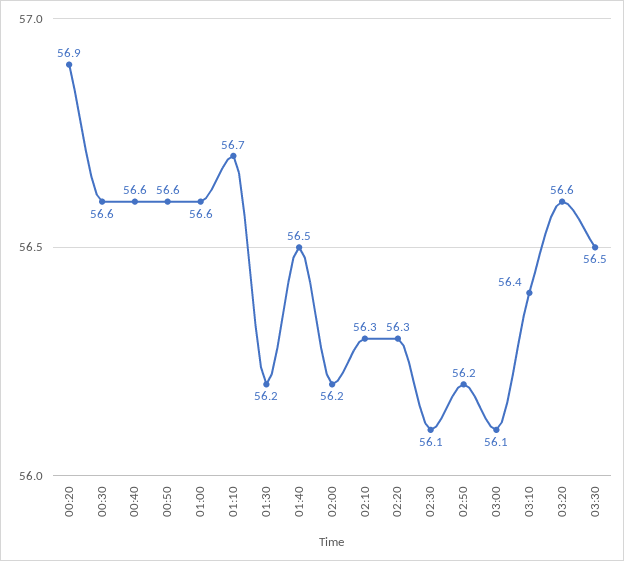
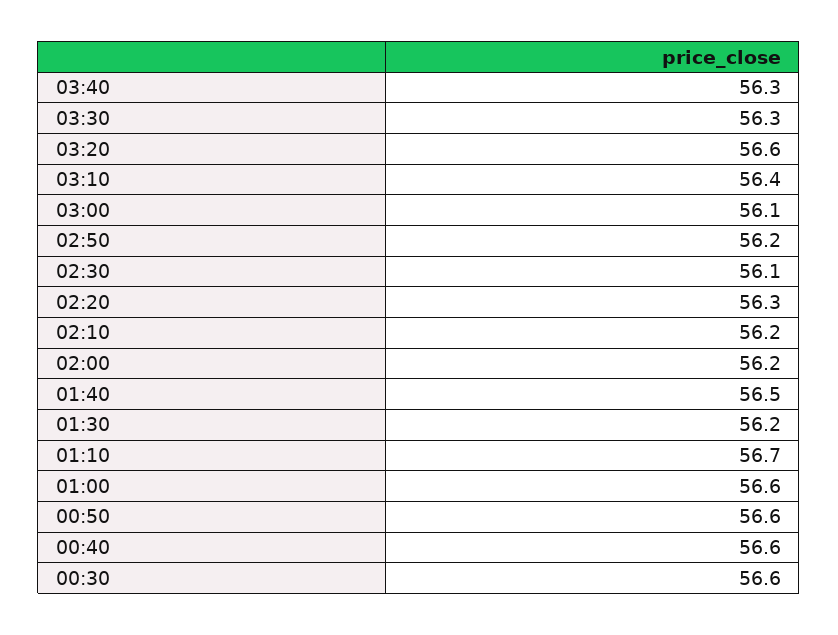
00:20: 56.9 -> none
02:10: 56.3 -> 56.2
03:30: 56.5 -> 56.3
03:40: none -> 56.3

